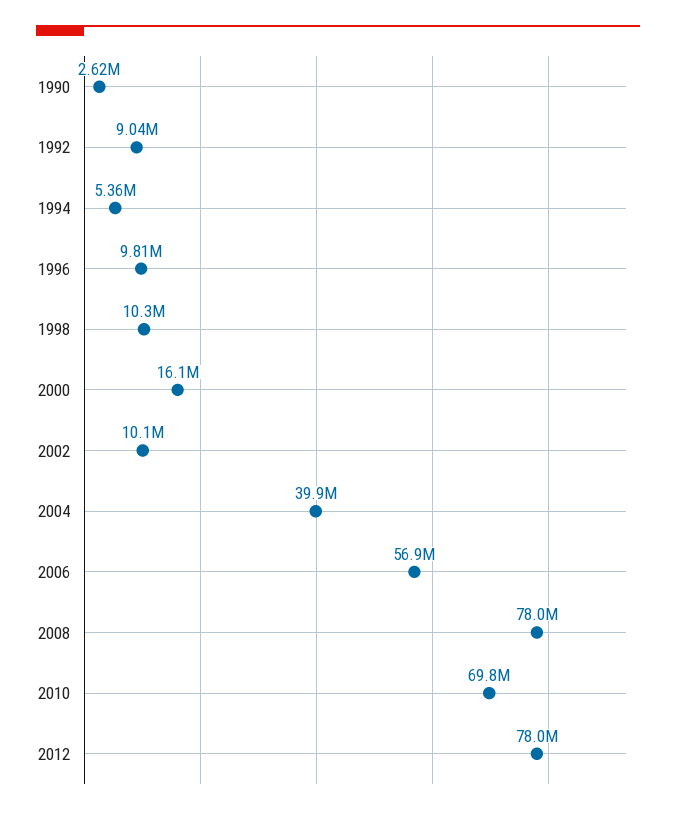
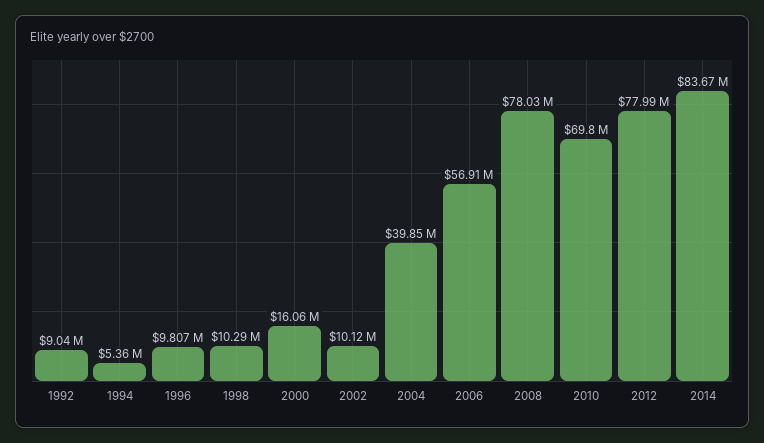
1990: 2620000 -> none
2014: none -> 83670000

